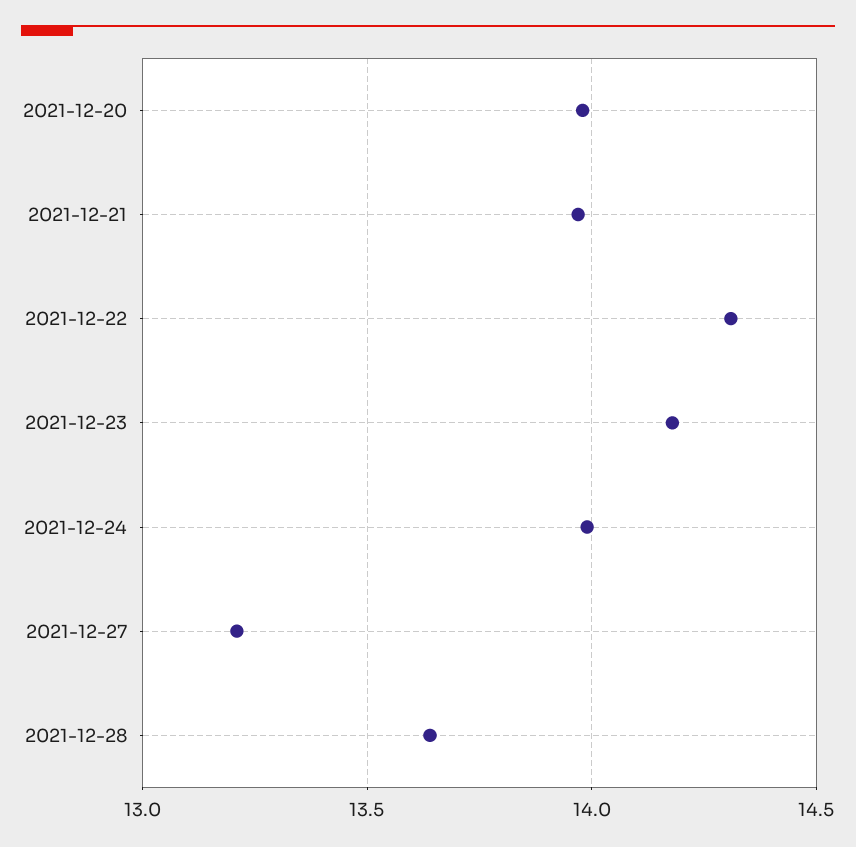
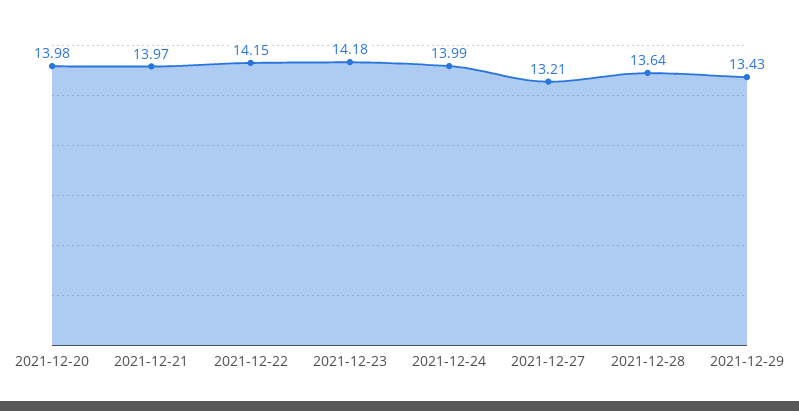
2021-12-22: 14.3 -> 14.15
2021-12-29: none -> 13.43

